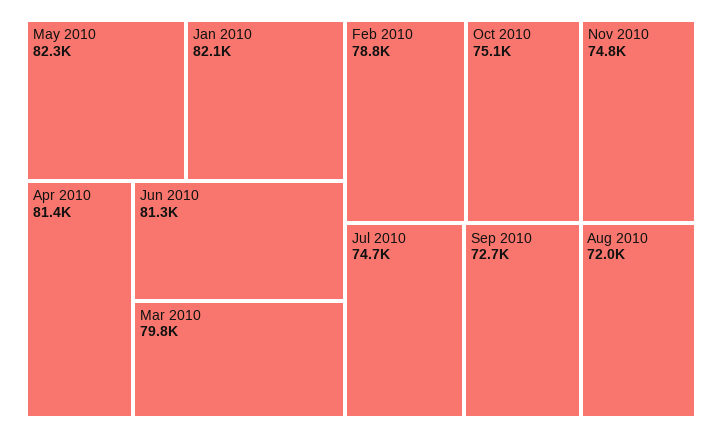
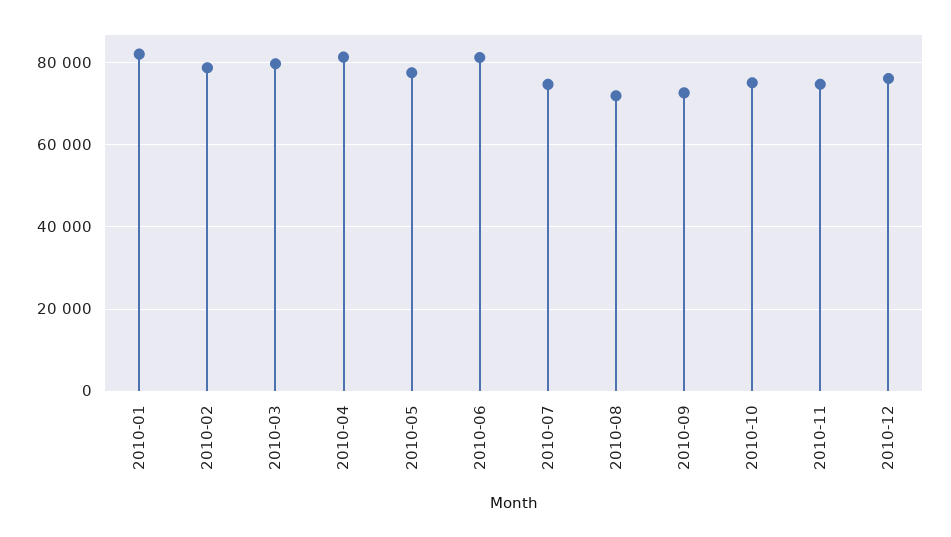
May 2010: 82300 -> 78000
2010-12: none -> 76000

